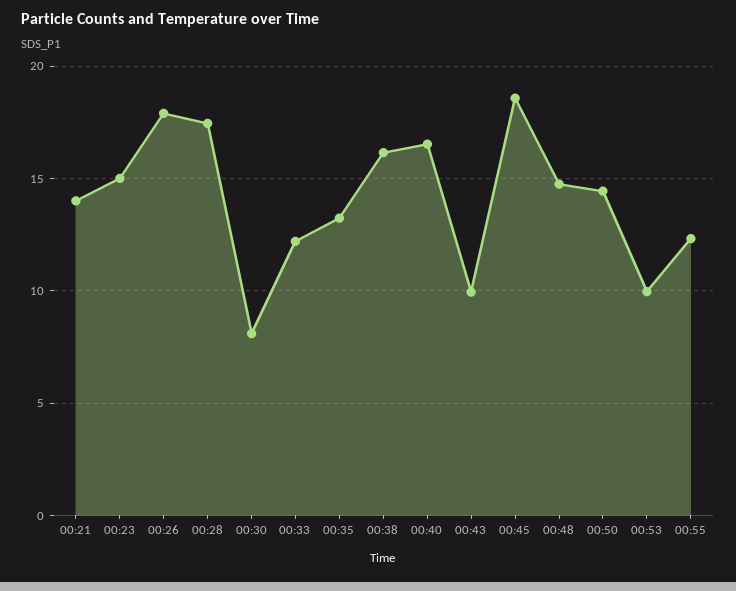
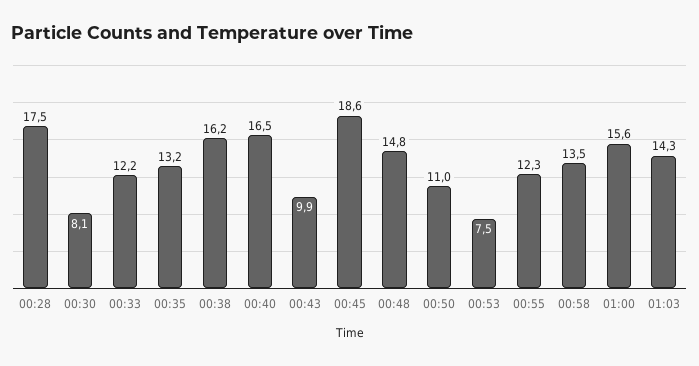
00:21: 14 -> none
00:23: 15 -> none
00:26: 18 -> none
00:50: 14.5 -> 11
00:53: 10 -> 7.5
00:58: none -> 13.5
01:00: none -> 15.6
01:03: none -> 14.3

